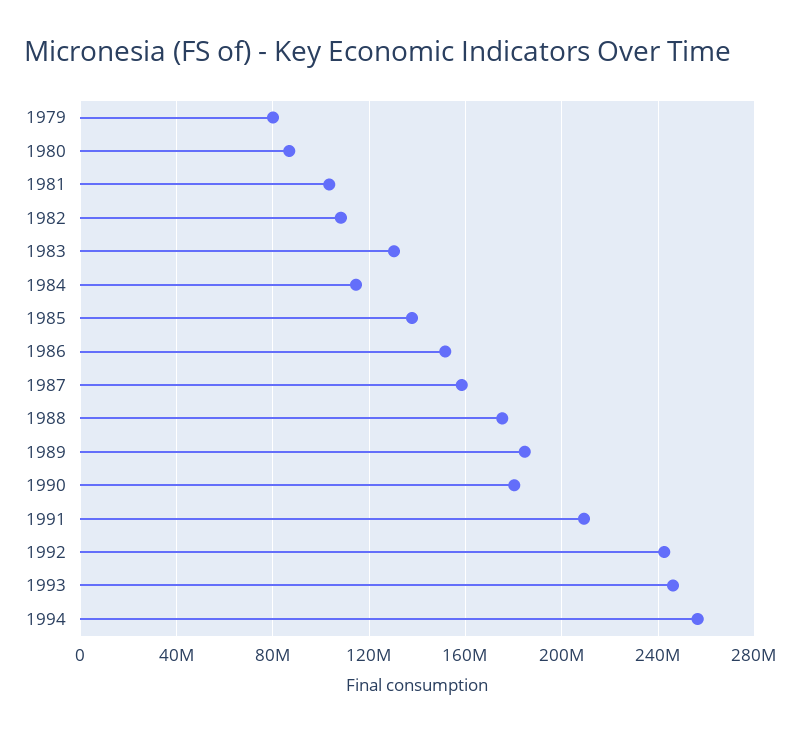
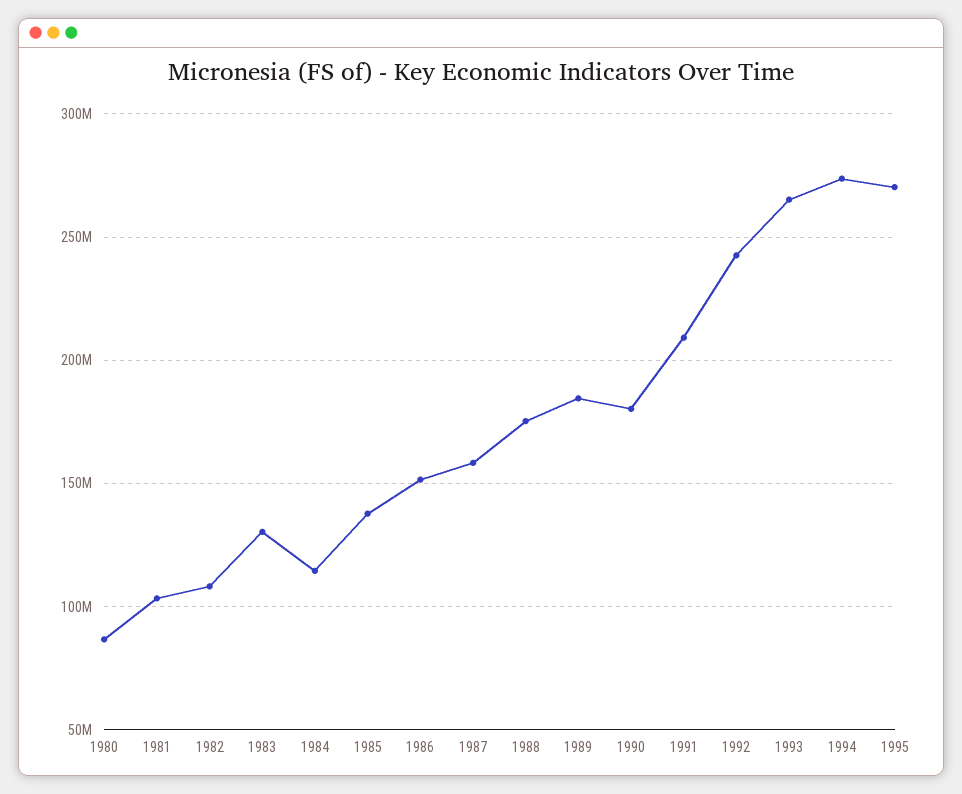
1979: 80000000 -> none
1993: 245000000 -> 265000000
1994: 255000000 -> 275000000
1995: none -> 270000000

